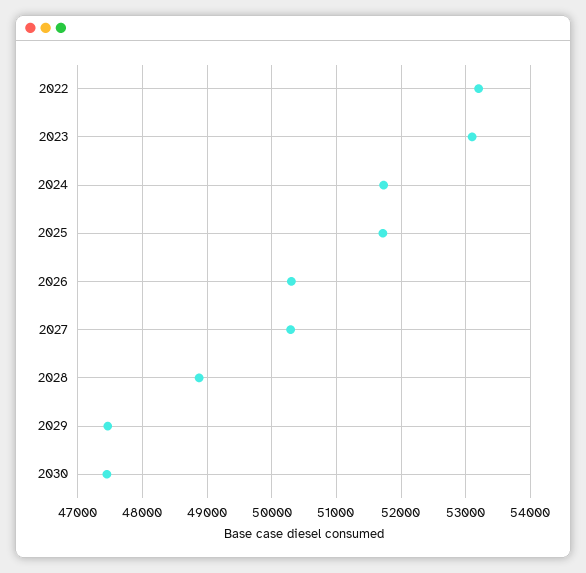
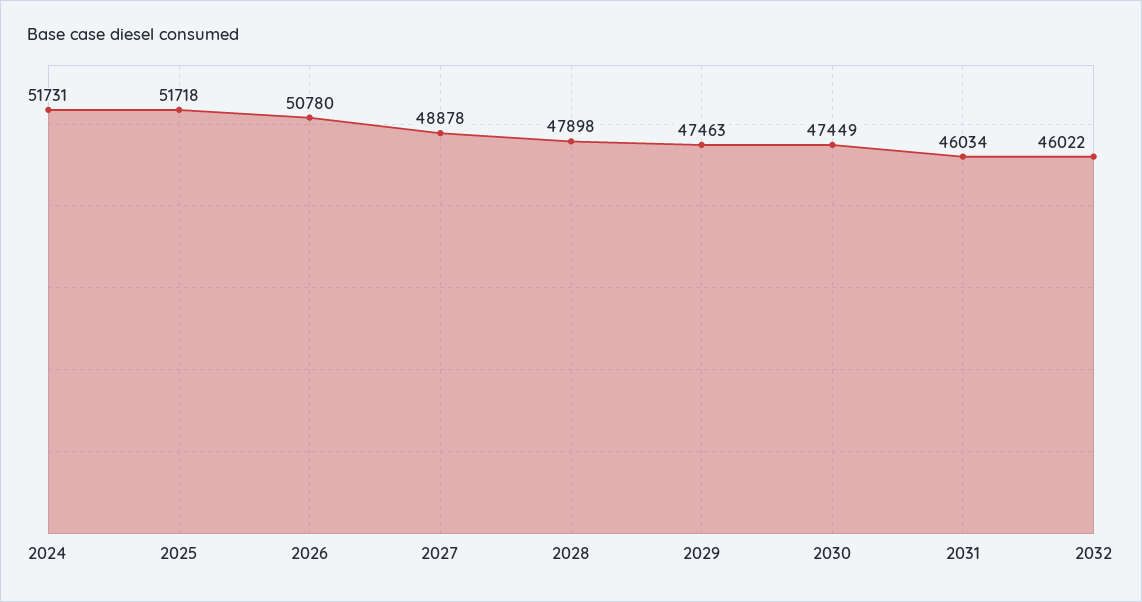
2022: 53200 -> none
2023: 53100 -> none
2026: 50300 -> 50780
2027: 50300 -> 48878
2028: 48900 -> 47898
2031: none -> 46034
2032: none -> 46022

